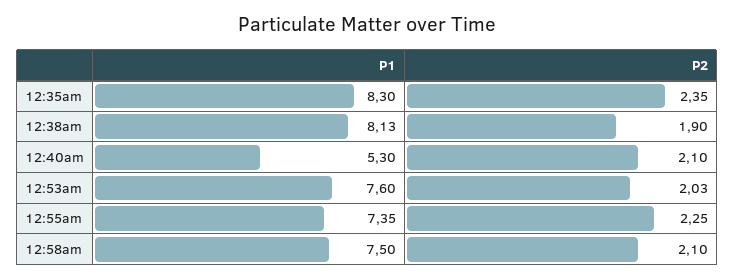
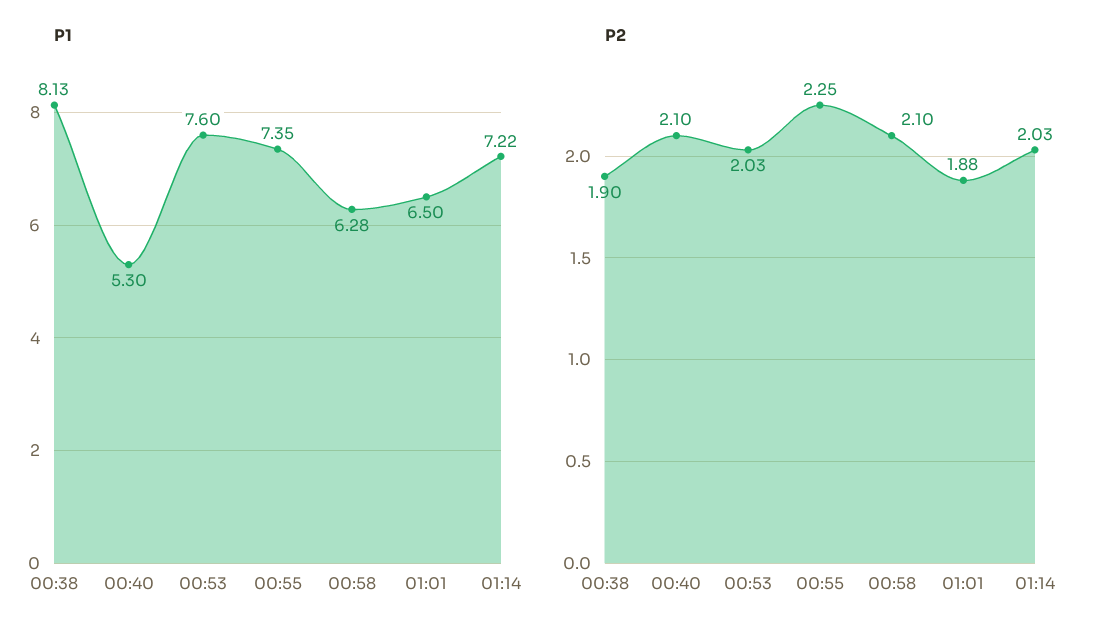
P1, 12:35am: 8.3 -> none
P2, 12:35am: 2.35 -> none
P1, 12:58am: 7.5 -> 6.28
P1, 01:01: none -> 6.5
P1, 01:14: none -> 7.22
P2, 01:01: none -> 1.88
P2, 01:14: none -> 2.03

